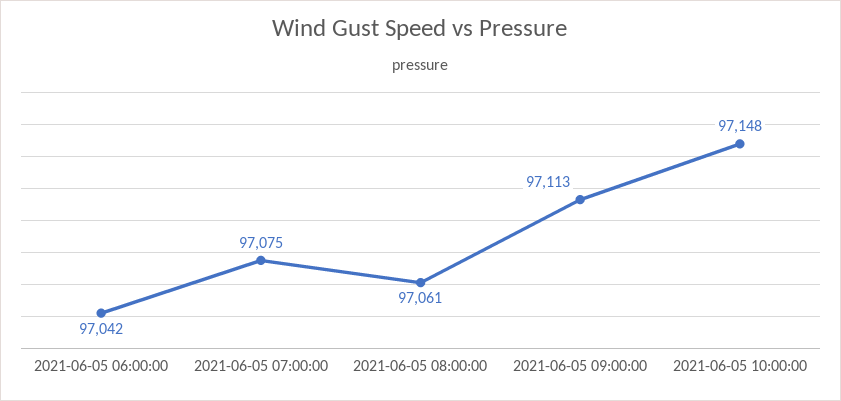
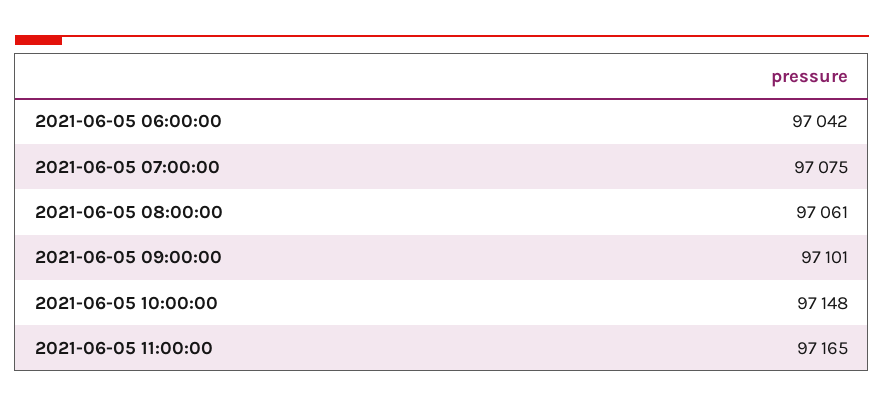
2021-06-05 09:00:00: 97113 -> 97101
2021-06-05 11:00:00: none -> 97165

